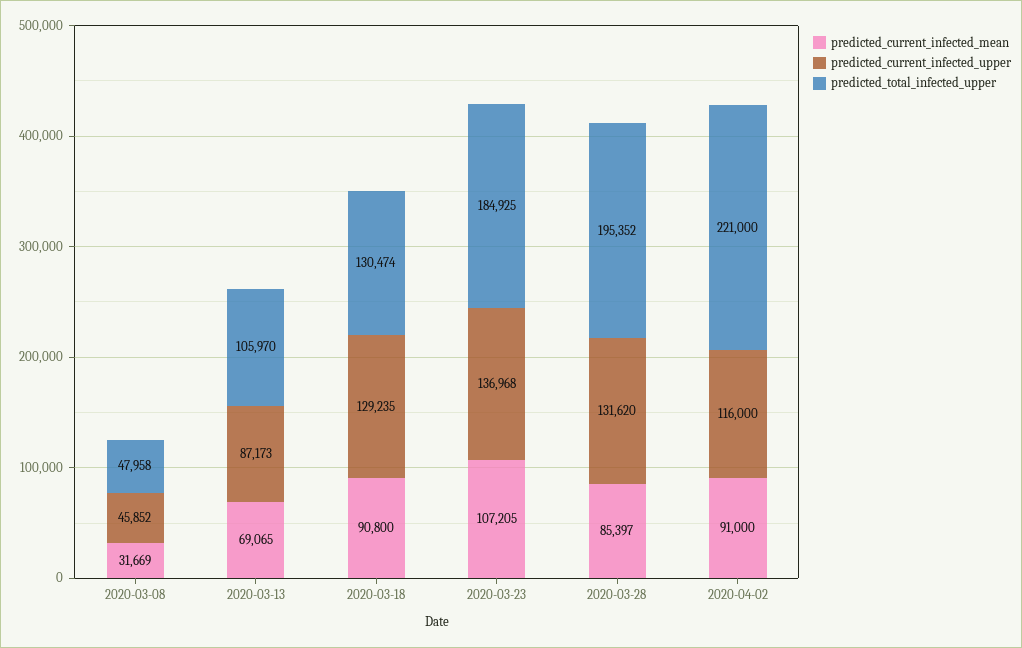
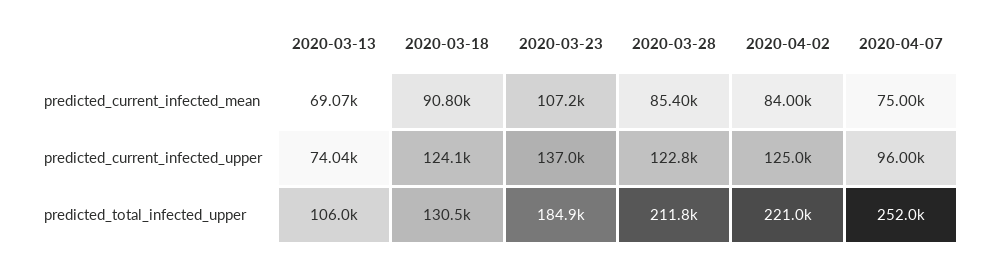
predicted_current_infected_mean, 2020-03-08: 31669 -> none
predicted_current_infected_upper, 2020-03-08: 45852 -> none
predicted_total_infected_upper, 2020-03-08: 47958 -> none
predicted_current_infected_upper, 2020-03-13: 87173 -> 74040
predicted_current_infected_upper, 2020-03-18: 129235 -> 124100
predicted_current_infected_upper, 2020-03-28: 131620 -> 122800
predicted_total_infected_upper, 2020-03-28: 195352 -> 211800
predicted_current_infected_mean, 2020-04-02: 91000 -> 84000
predicted_current_infected_upper, 2020-04-02: 116000 -> 125000
predicted_current_infected_mean, 2020-04-07: none -> 75000
predicted_current_infected_upper, 2020-04-07: none -> 96000
predicted_total_infected_upper, 2020-04-07: none -> 252000

